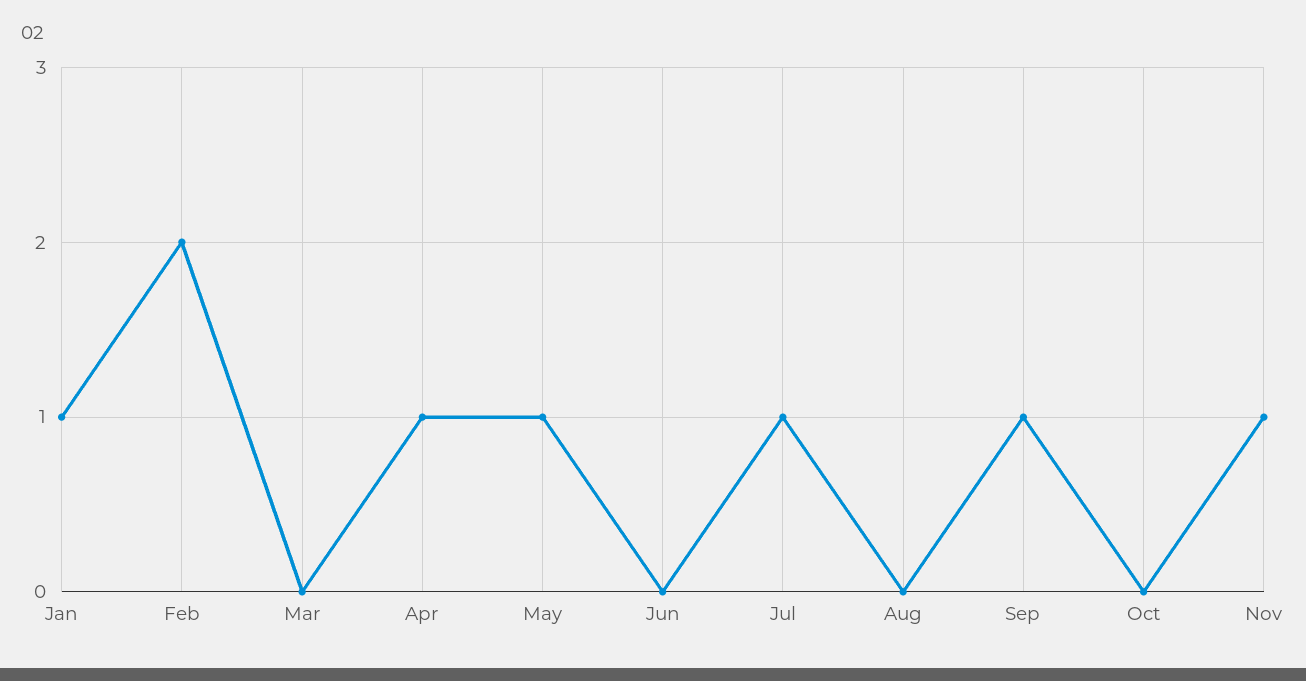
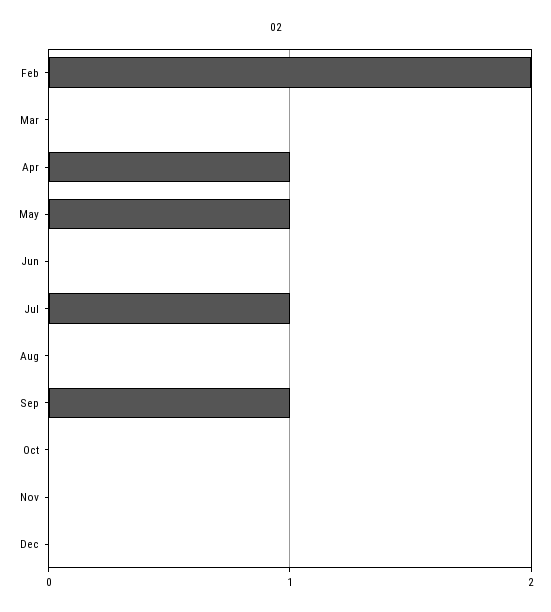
Jan: 1 -> none
Nov: 1 -> 0
Dec: none -> 0

